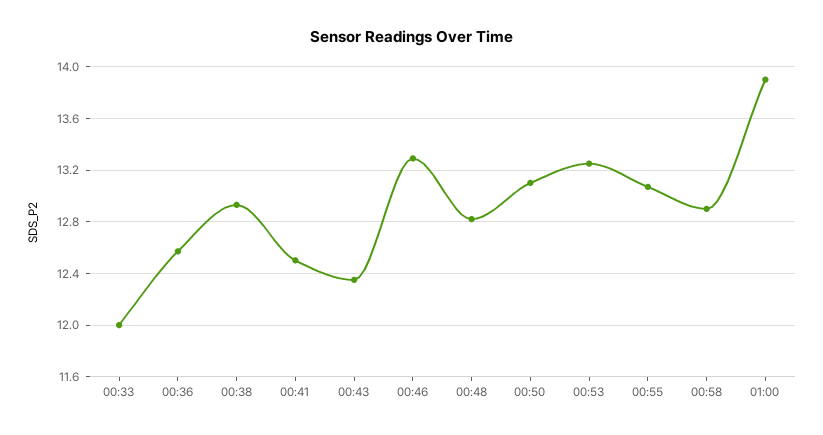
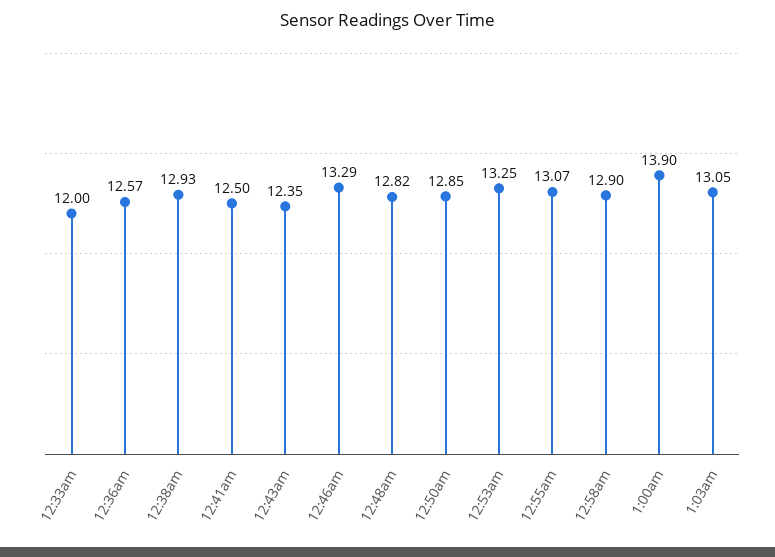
00:50: 13.1 -> 12.85
1:03am: none -> 13.05

